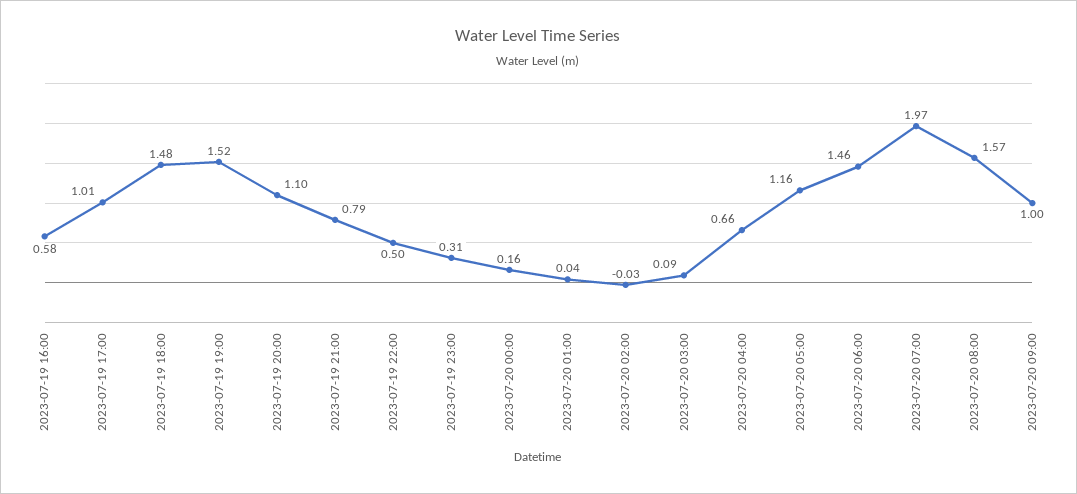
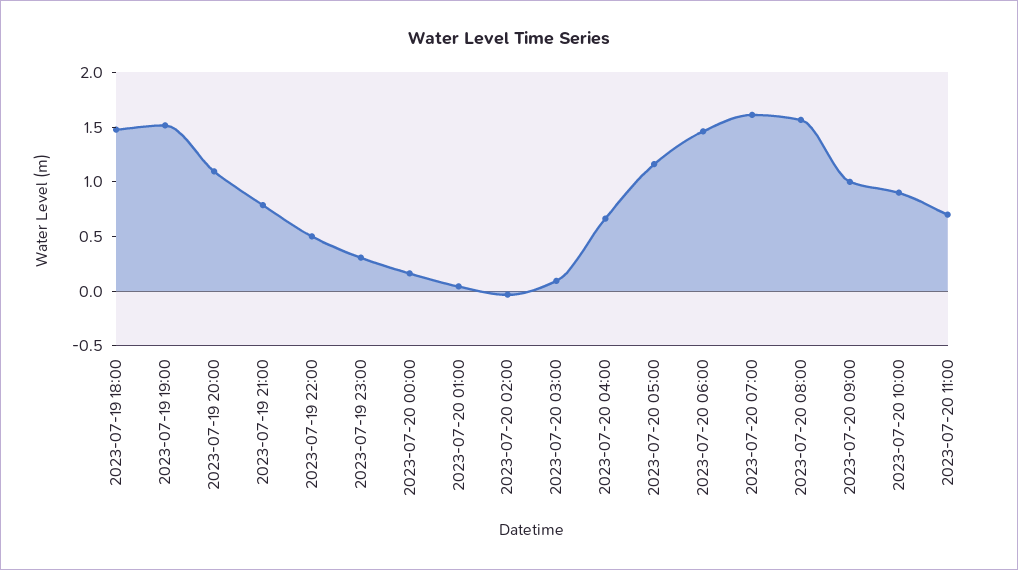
2023-07-19 16:00: 0.58 -> none
2023-07-19 17:00: 1.01 -> none
2023-07-20 07:00: 1.97 -> 1.6
2023-07-20 10:00: none -> 0.9
2023-07-20 11:00: none -> 0.7

